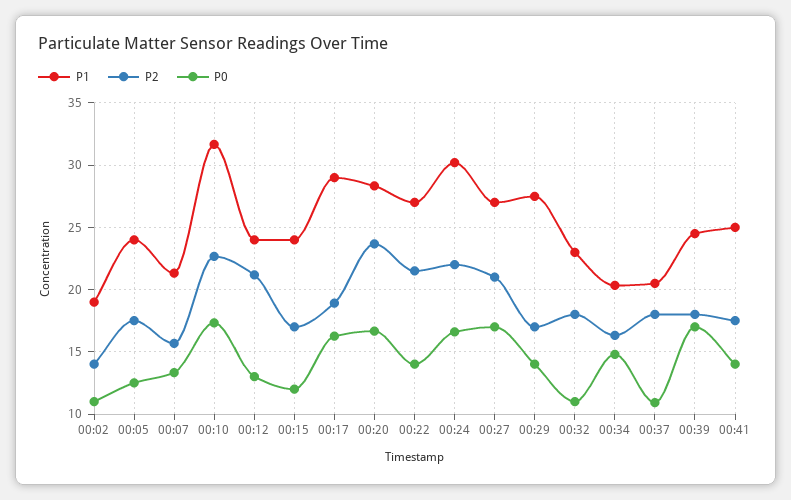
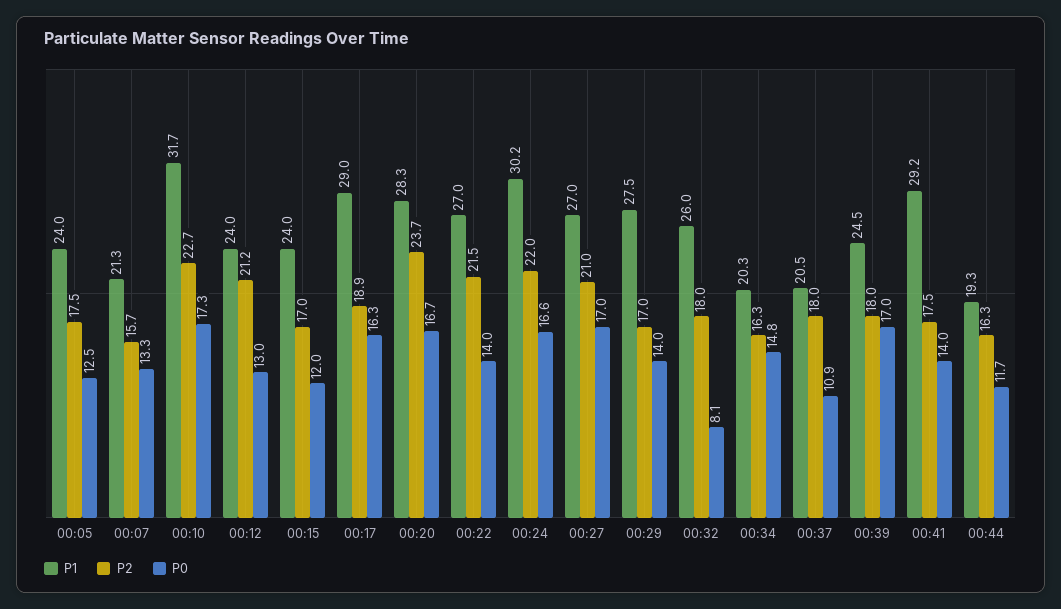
P1, 00:02: 19 -> none
P2, 00:02: 14 -> none
P0, 00:02: 11 -> none
P1, 00:32: 23 -> 26
P0, 00:32: 11 -> 8.1
P1, 00:41: 25 -> 29.2
P1, 00:44: none -> 19.3
P2, 00:44: none -> 16.3
P0, 00:44: none -> 11.7

